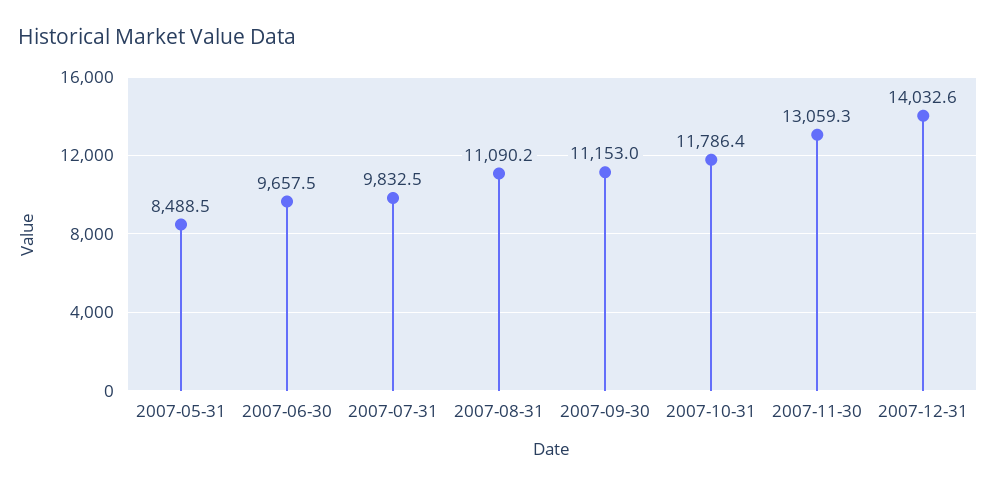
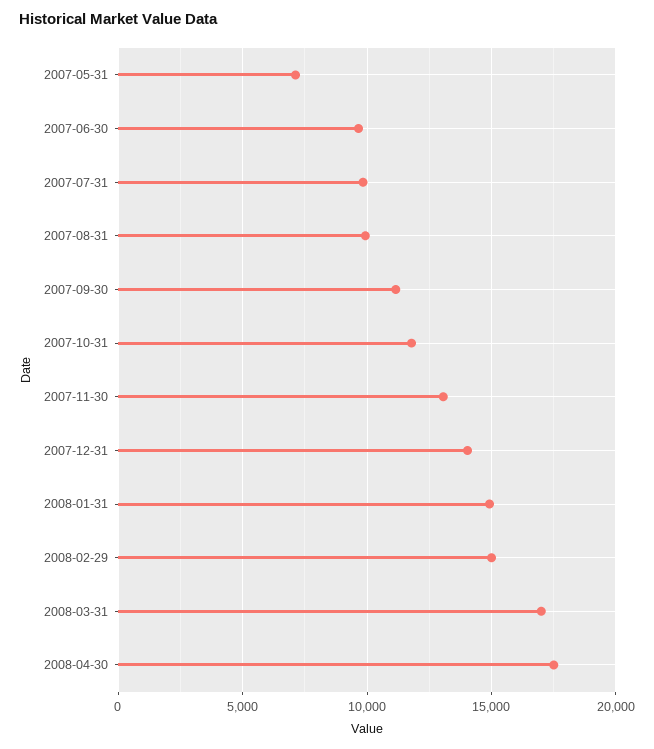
2007-05-31: 8488.5 -> 7000
2007-08-31: 11090.2 -> 10000
2008-01-31: none -> 15000
2008-02-29: none -> 15000
2008-03-31: none -> 17000
2008-04-30: none -> 17500

